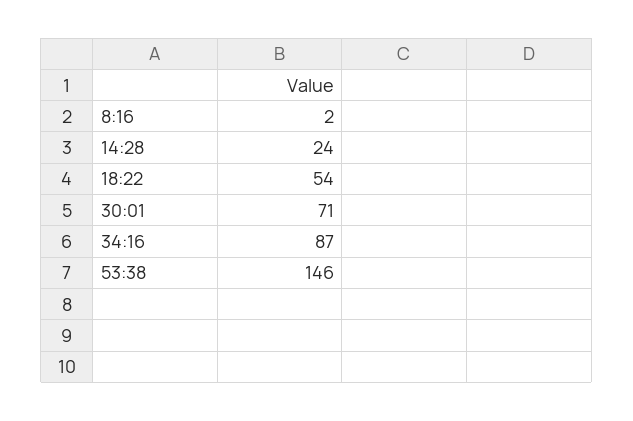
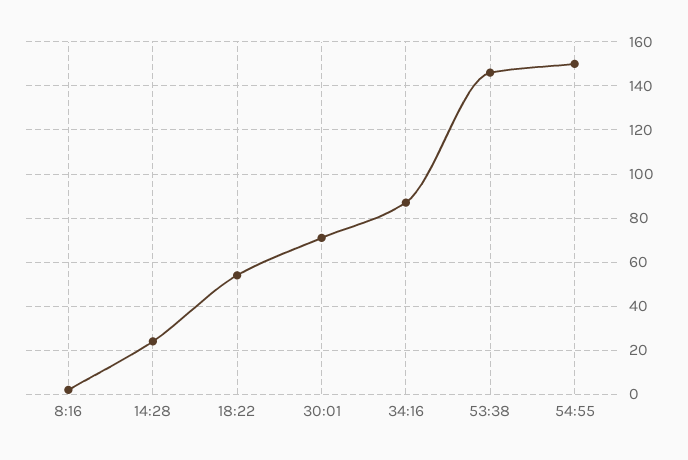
54:55: none -> 150

